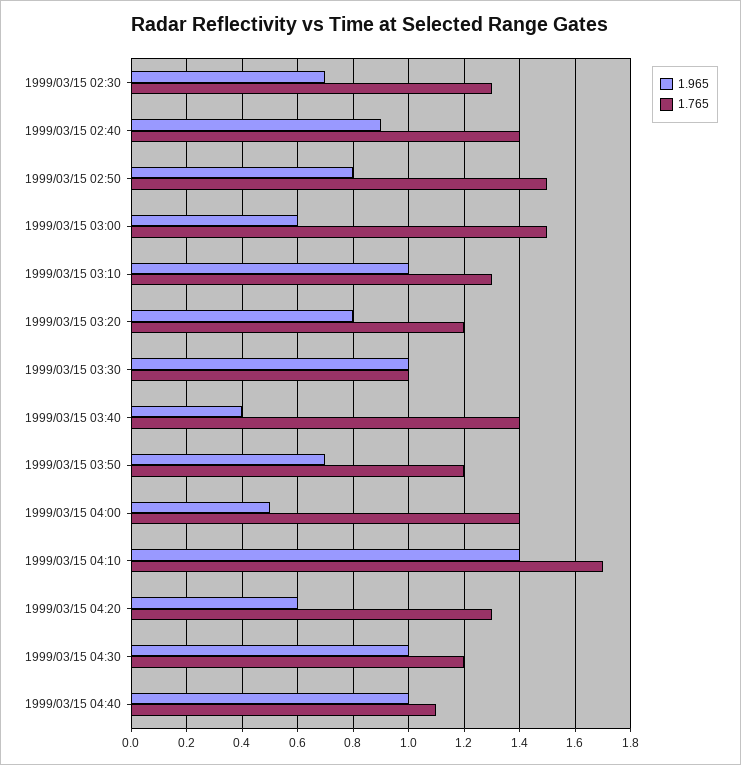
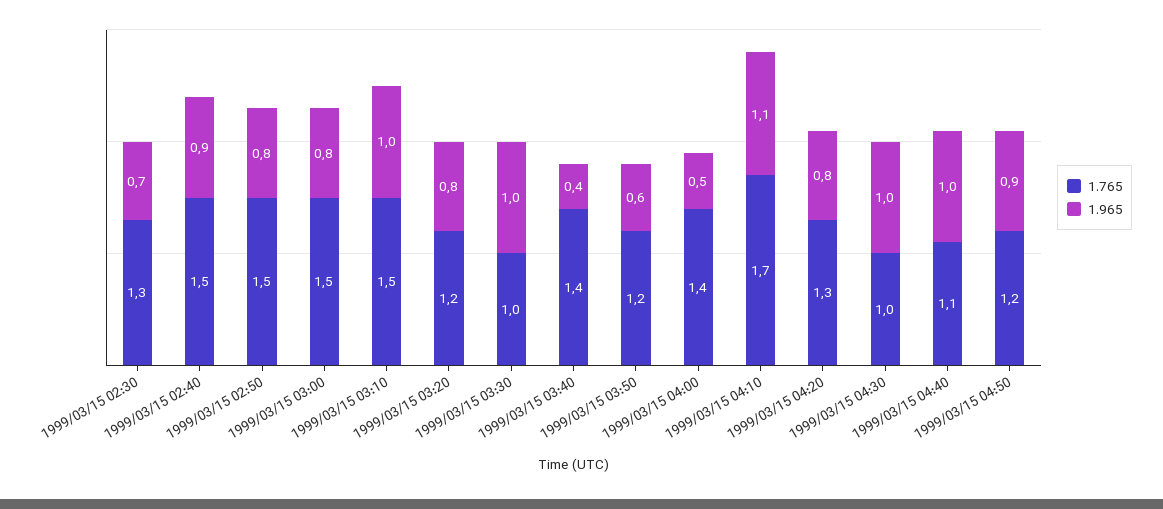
1.765, 1999/03/15 02:40: 1.4 -> 1.5
1.965, 1999/03/15 03:00: 0.6 -> 0.8
1.765, 1999/03/15 03:10: 1.3 -> 1.5
1.965, 1999/03/15 03:50: 0.7 -> 0.6
1.965, 1999/03/15 04:10: 1.4 -> 1.1
1.965, 1999/03/15 04:20: 0.6 -> 0.8
1.765, 1999/03/15 04:30: 1.2 -> 1
1.765, 1999/03/15 04:50: none -> 1.2
1.965, 1999/03/15 04:50: none -> 0.9

